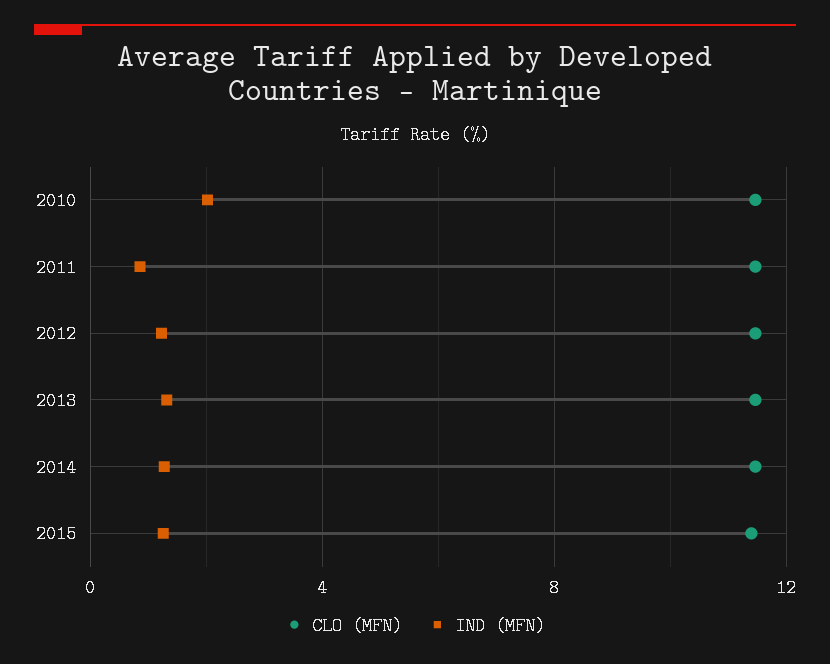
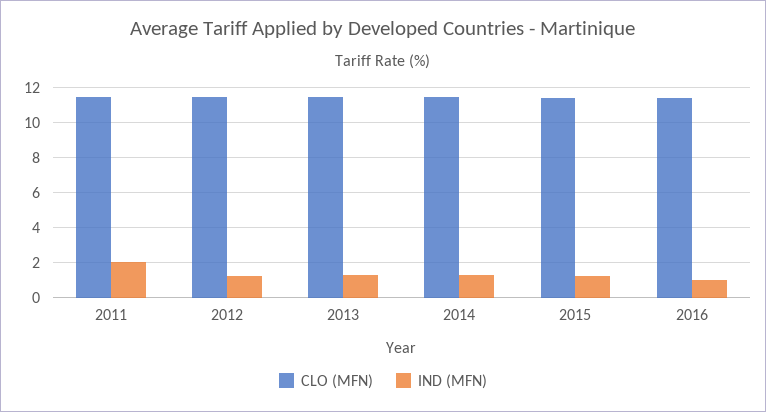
CLO (MFN), 2010: 11.5 -> none
IND (MFN), 2010: 2 -> none
IND (MFN), 2011: 1 -> 2
CLO (MFN), 2016: none -> 11.5
IND (MFN), 2016: none -> 1

